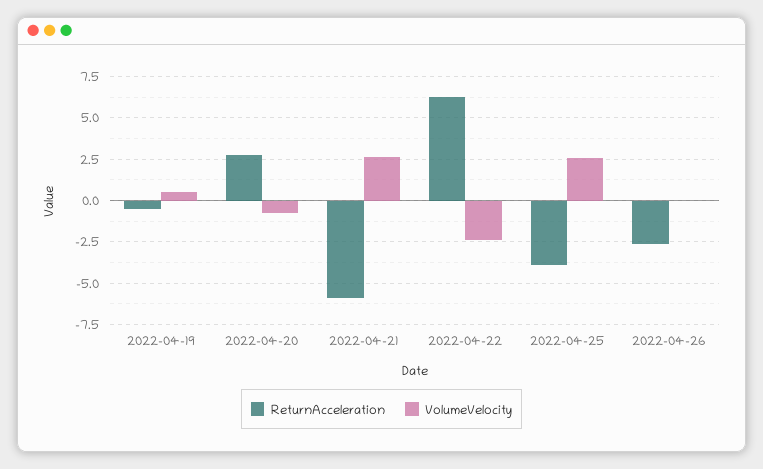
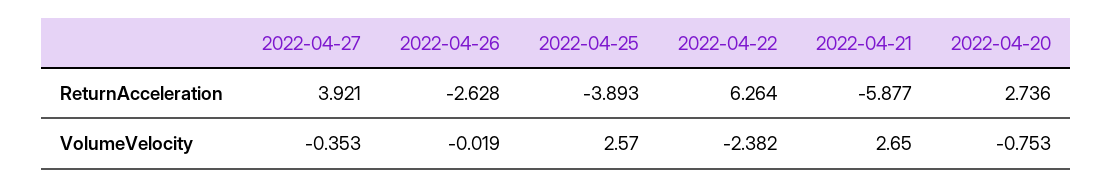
ReturnAcceleration, 2022-04-19: -0.5 -> none
VolumeVelocity, 2022-04-19: 0.5 -> none
ReturnAcceleration, 2022-04-27: none -> 3.921
VolumeVelocity, 2022-04-27: none -> -0.353

